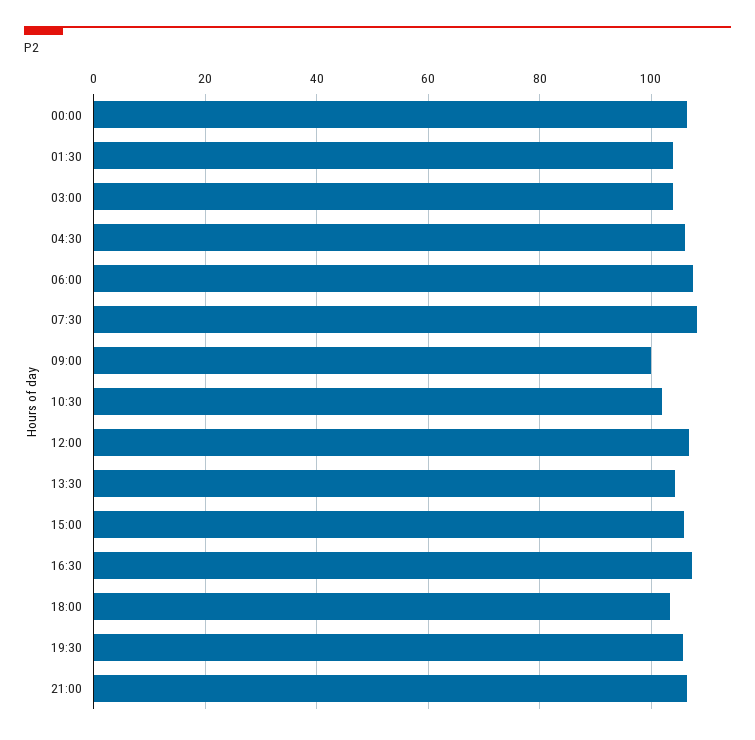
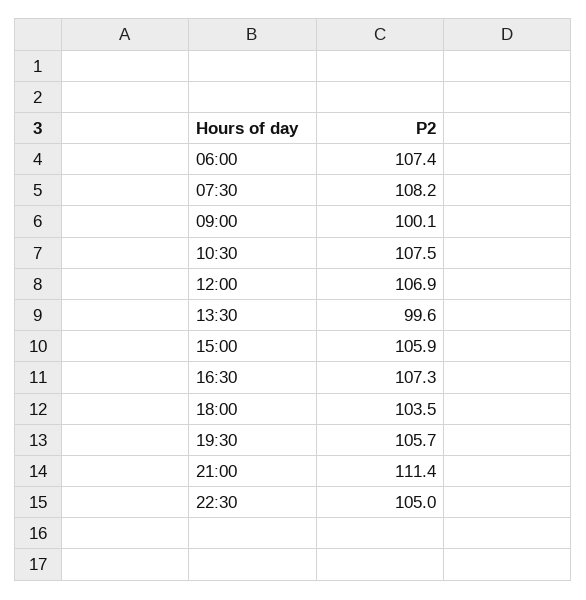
00:00: 106 -> none
01:30: 104 -> none
03:00: 104 -> none
04:30: 106 -> none
10:30: 102 -> 107.5
13:30: 104 -> 99.6
21:00: 106 -> 111.4
22:30: none -> 105

